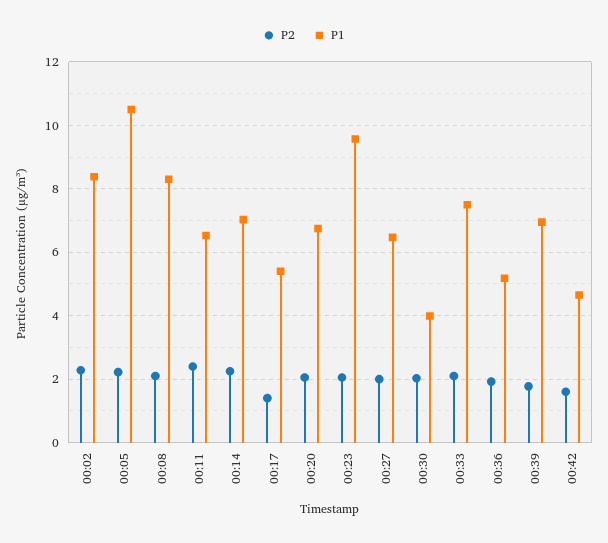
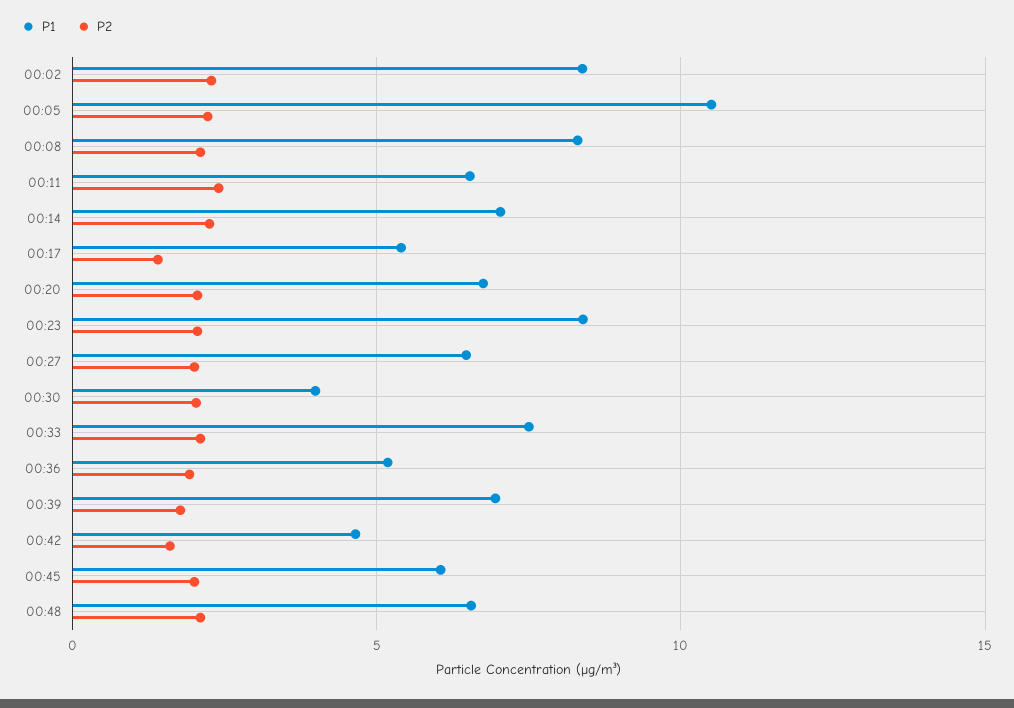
P1, 00:23: 9.6 -> 8.5
P1, 00:45: none -> 6
P2, 00:45: none -> 2
P1, 00:48: none -> 6.5
P2, 00:48: none -> 2

